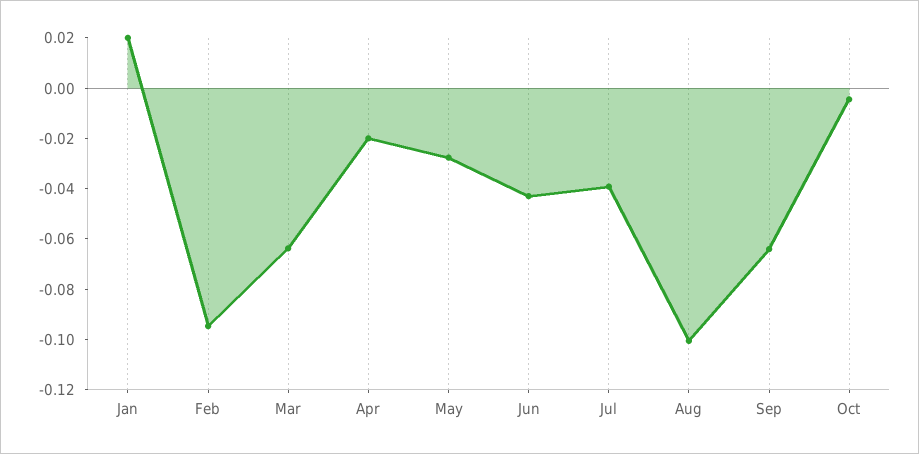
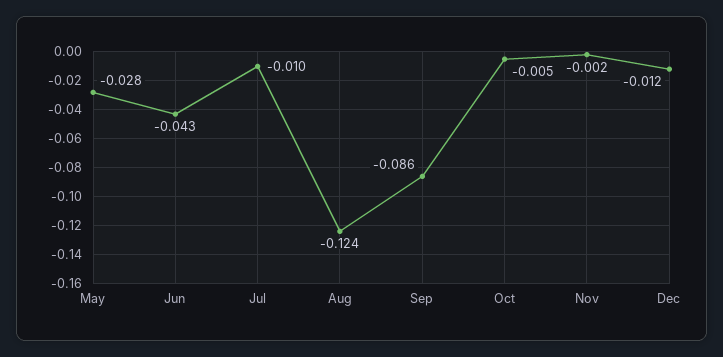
Jan: 0.02 -> none
Feb: -0.095 -> none
Mar: -0.065 -> none
Apr: -0.02 -> none
Jul: -0.04 -> -0.01
Aug: -0.1 -> -0.124
Sep: -0.065 -> -0.086
Nov: none -> -0.002
Dec: none -> -0.012

